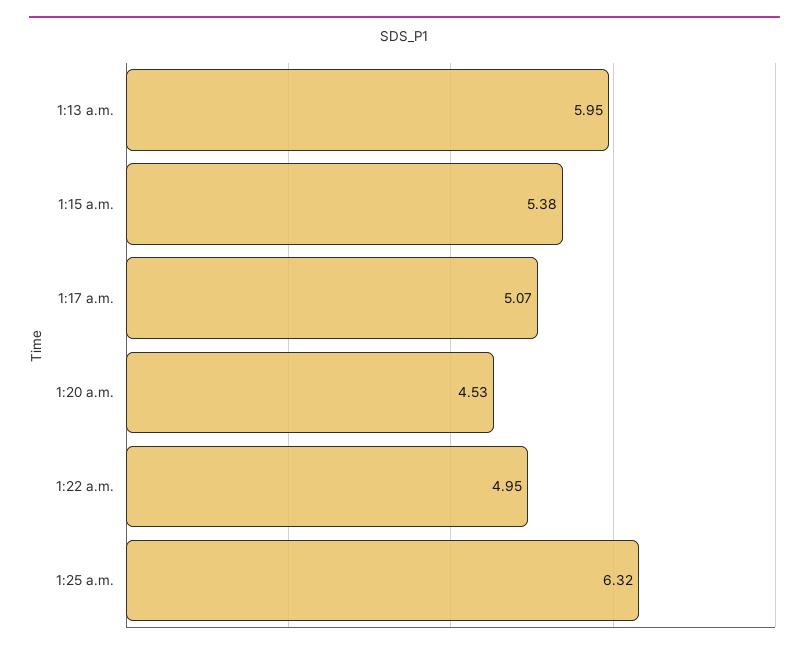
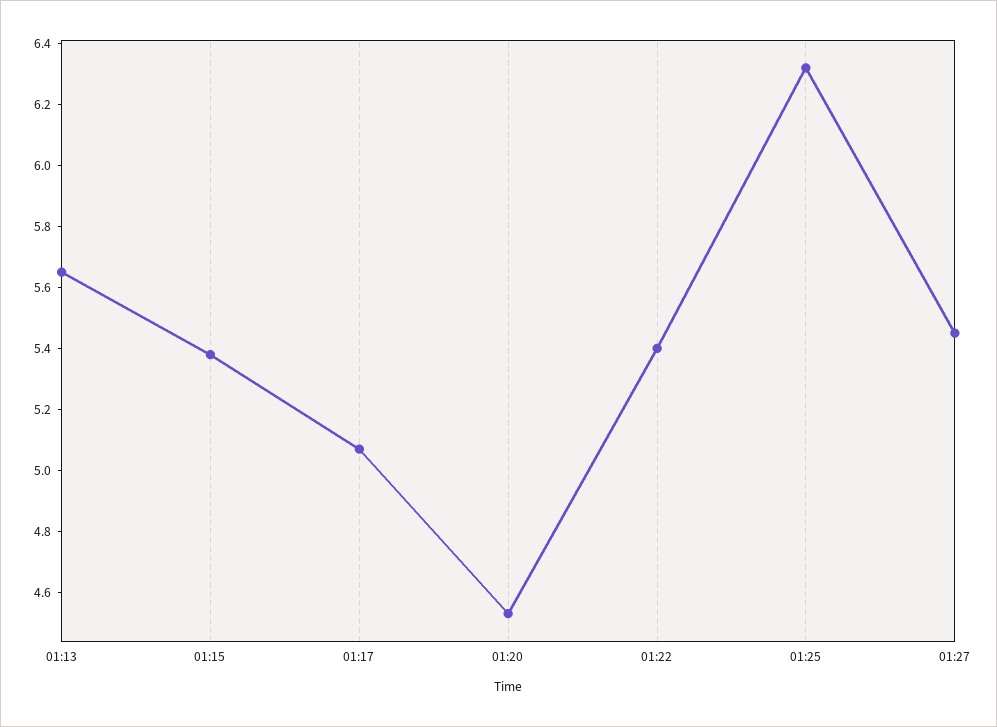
1:13 a.m.: 5.95 -> 5.65
1:22 a.m.: 4.95 -> 5.4
01:27: none -> 5.45

